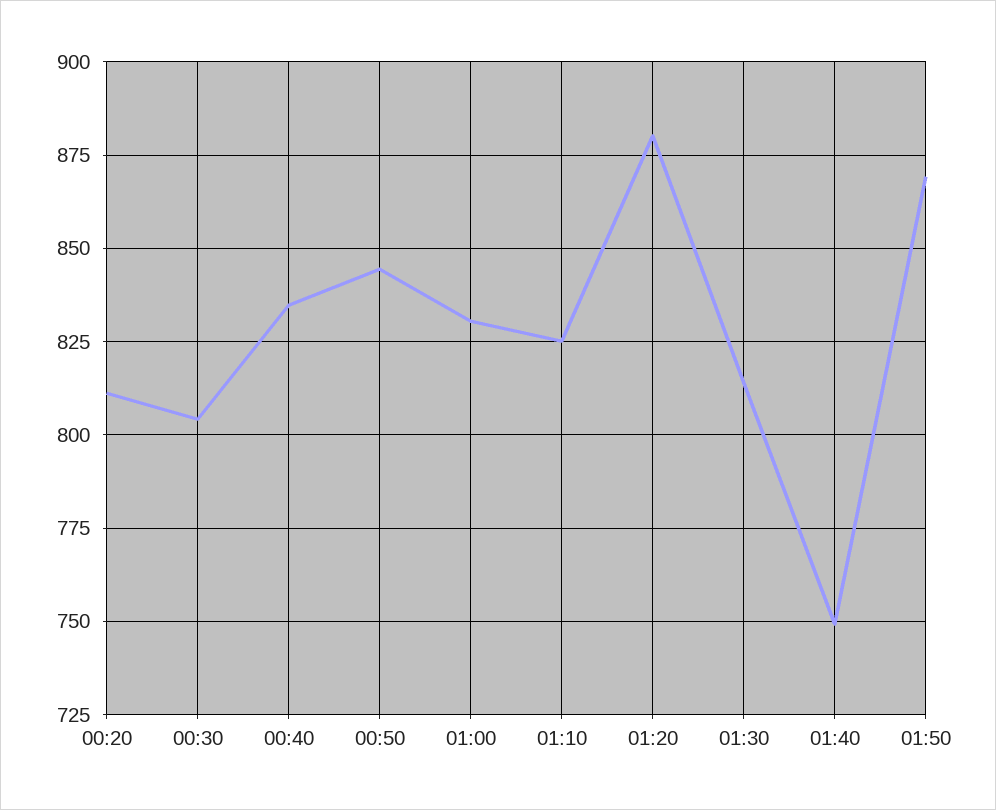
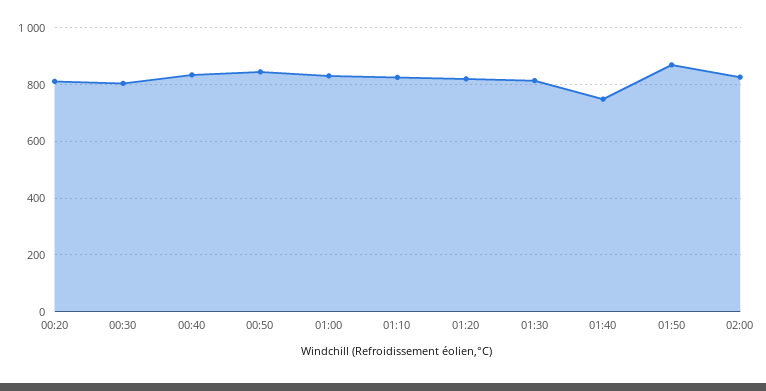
01:20: 880 -> 825
02:00: none -> 825

